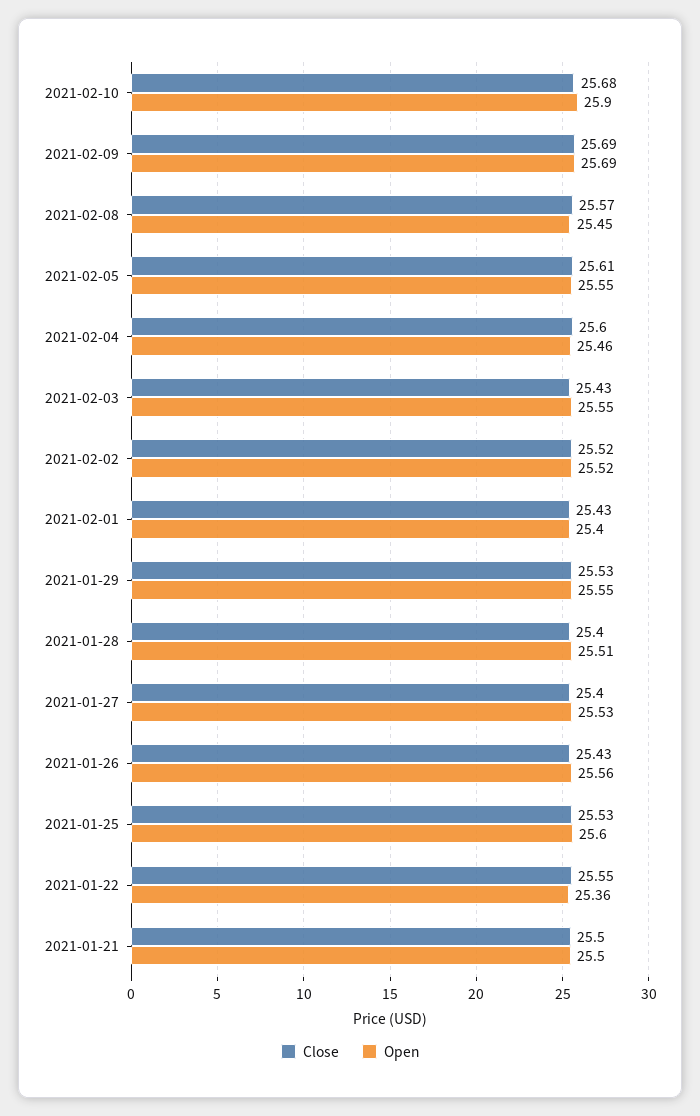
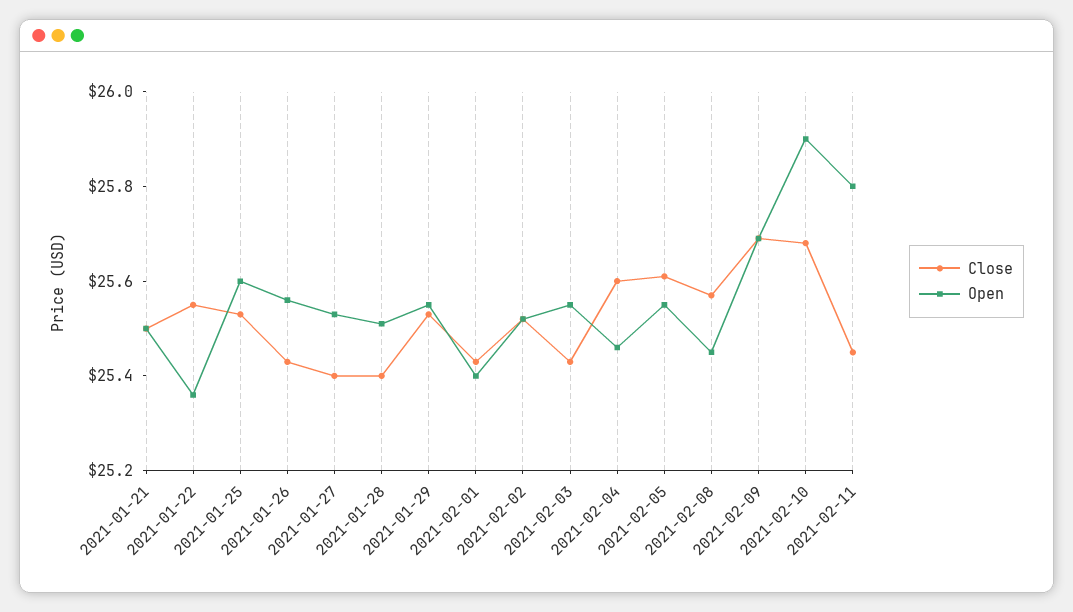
Close, 2021-02-11: none -> 25.45
Open, 2021-02-11: none -> 25.8

